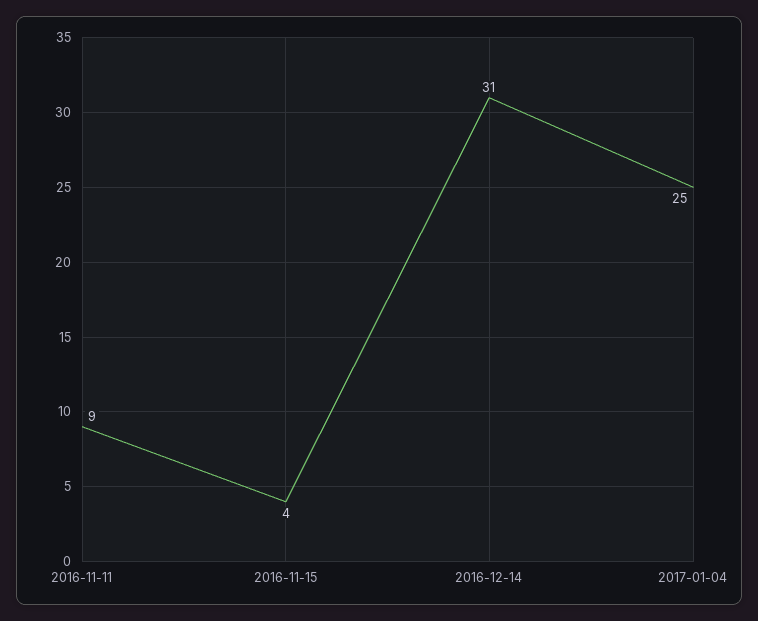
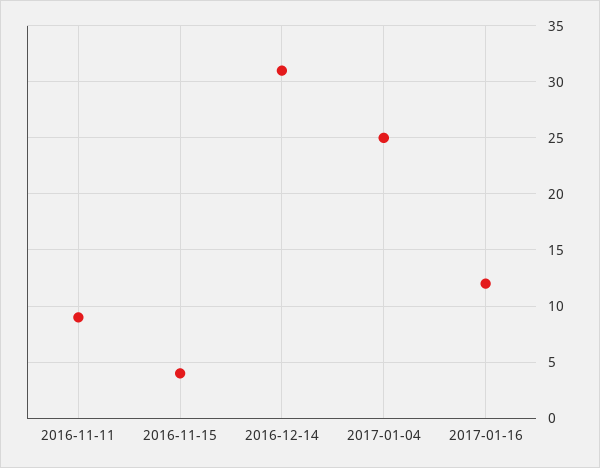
2017-01-16: none -> 12

